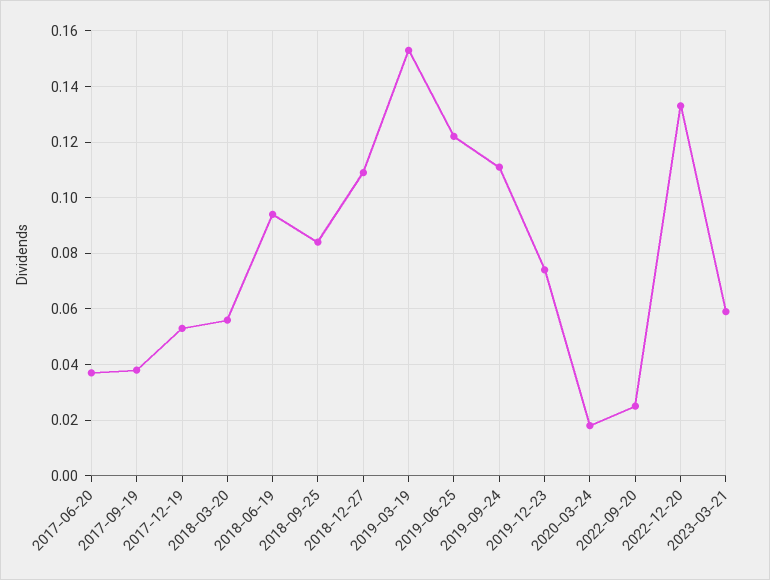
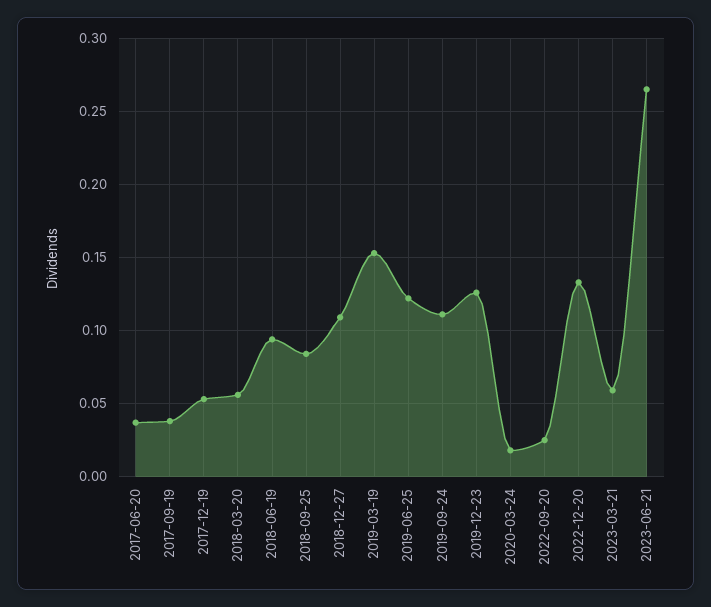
2019-12-23: 0.075 -> 0.125
2023-06-21: none -> 0.265

